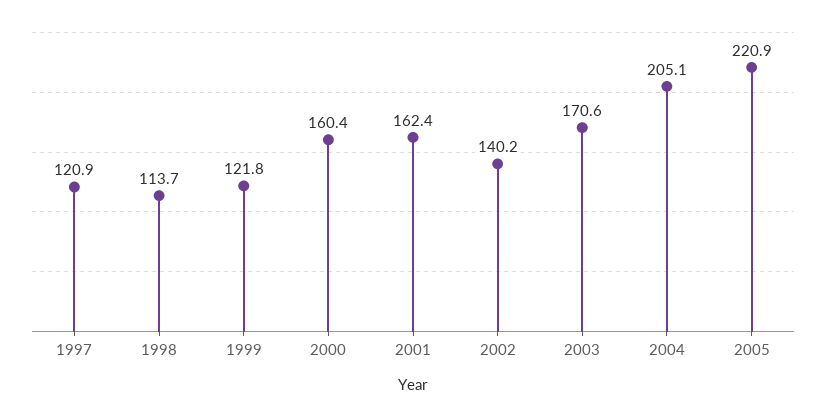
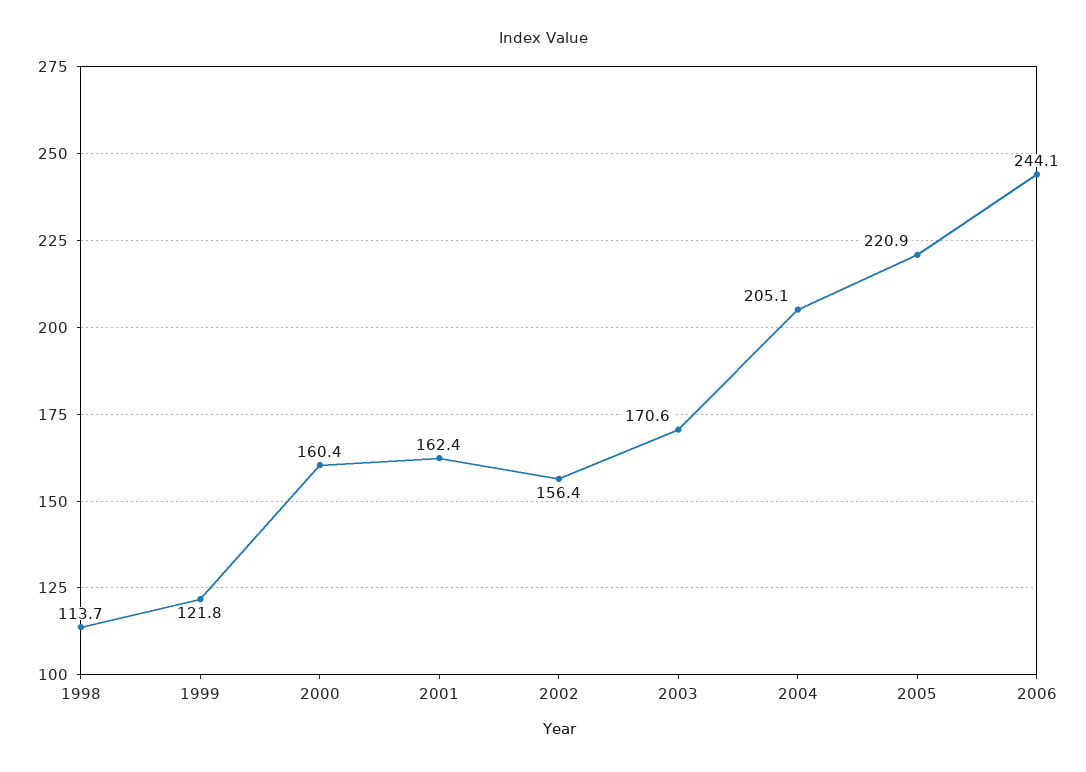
1997: 120.9 -> none
2002: 140.2 -> 156.4
2006: none -> 244.1

